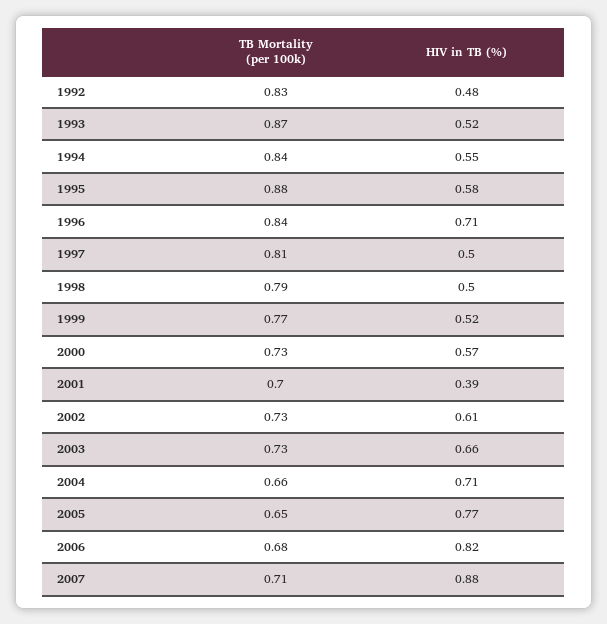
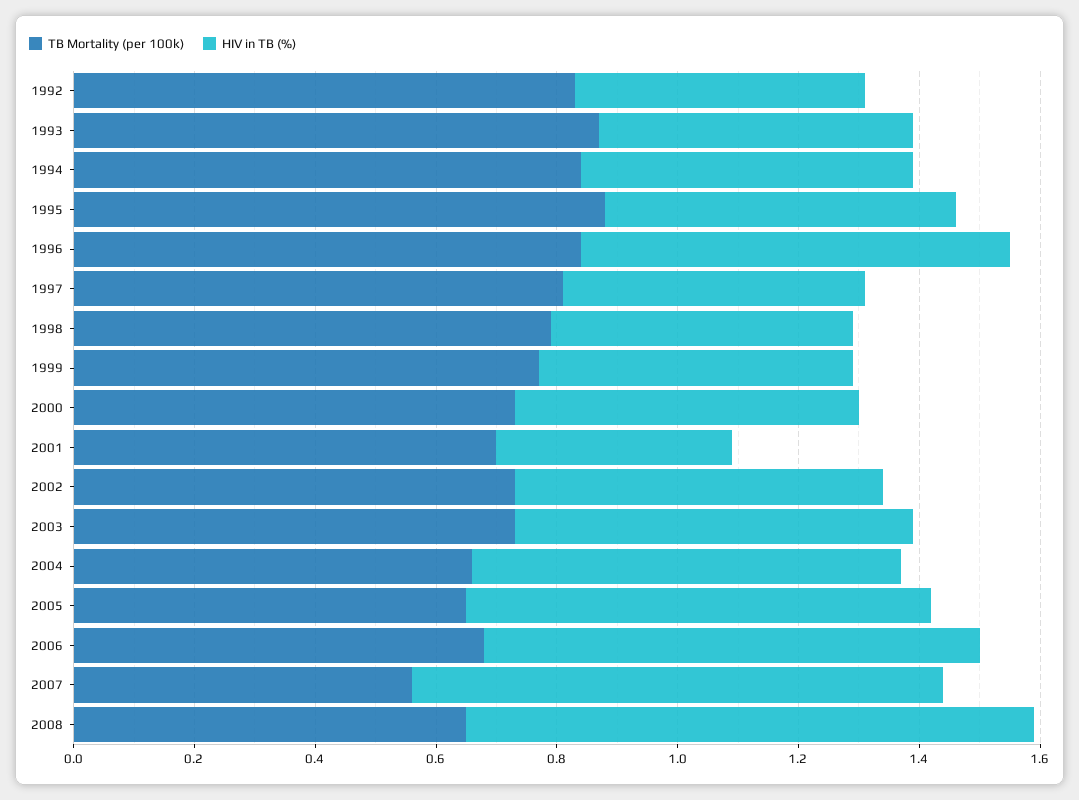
TB Mortality (per 100k), 2007: 0.71 -> 0.55
TB Mortality (per 100k), 2008: none -> 0.65
HIV in TB (%), 2008: none -> 0.95

